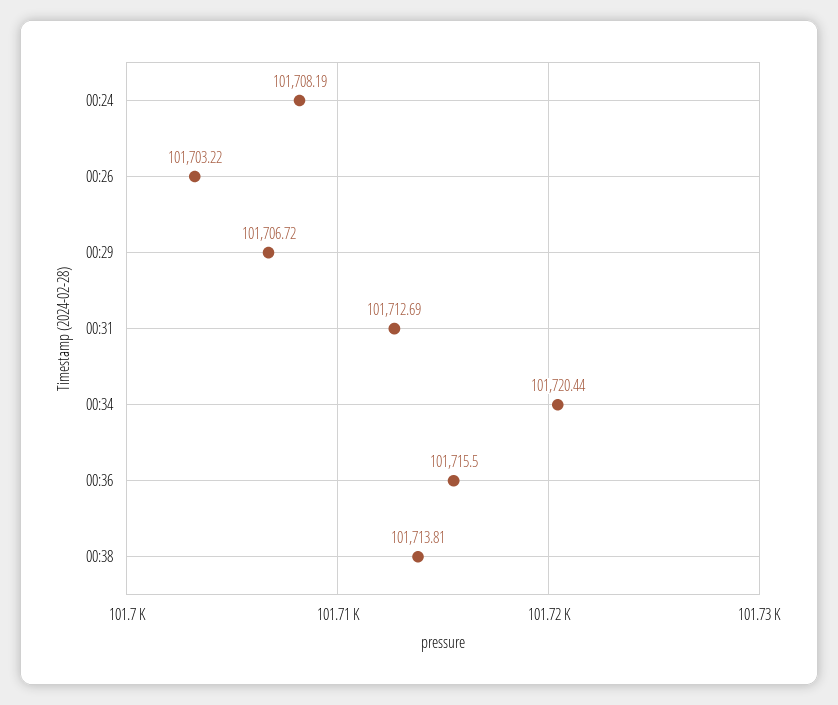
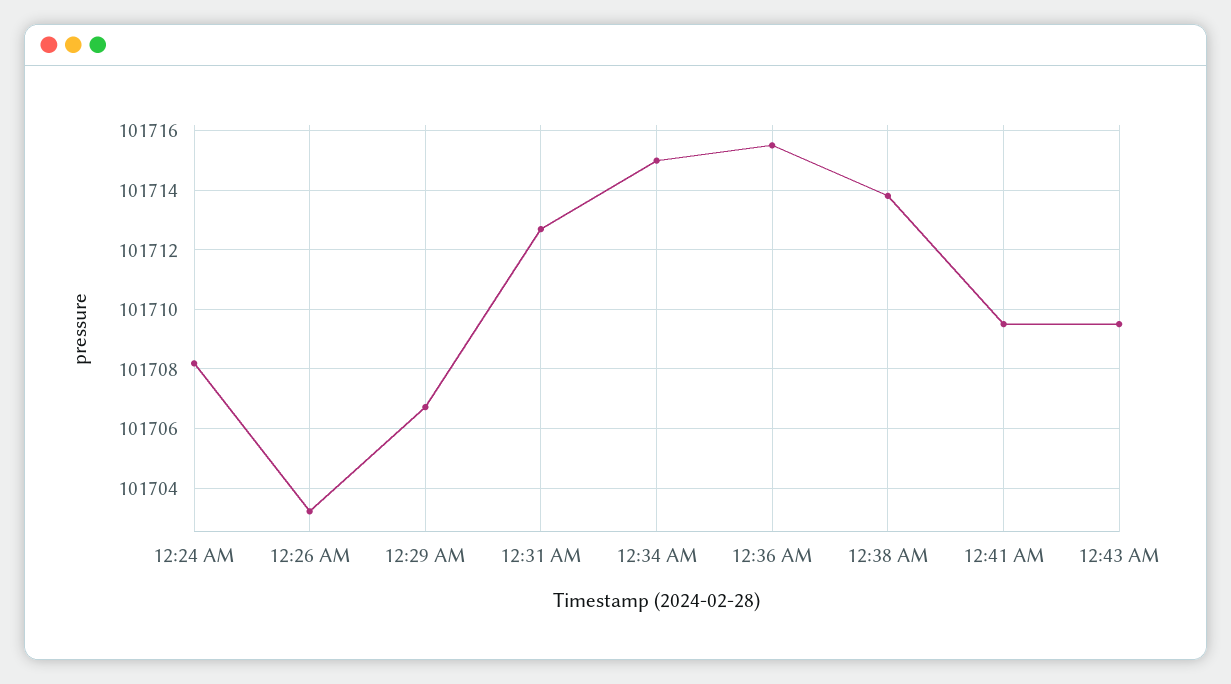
00:34: 101720.44 -> 101715
12:41 AM: none -> 101709.5
12:43 AM: none -> 101709.5

